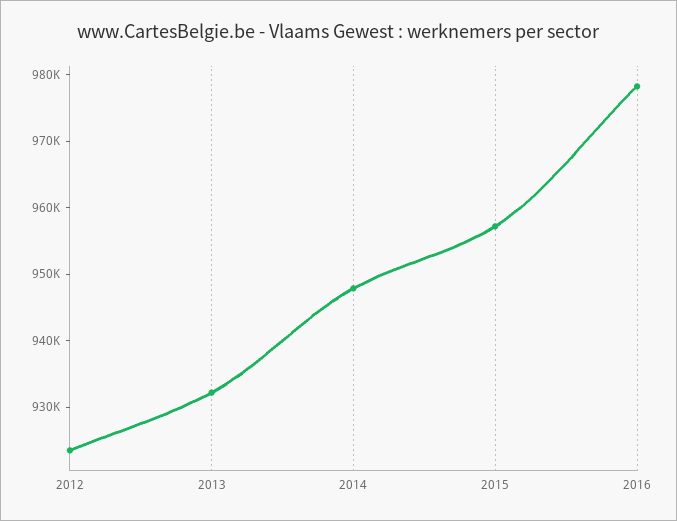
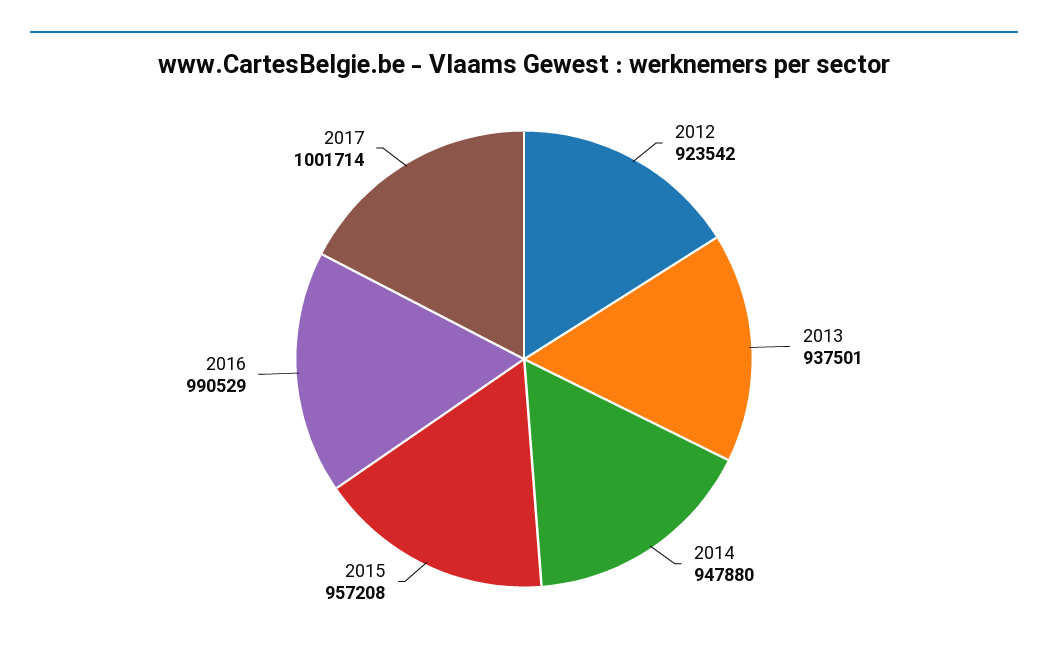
2013: 932000 -> 937501
2016: 978000 -> 990529
2017: none -> 1001714

